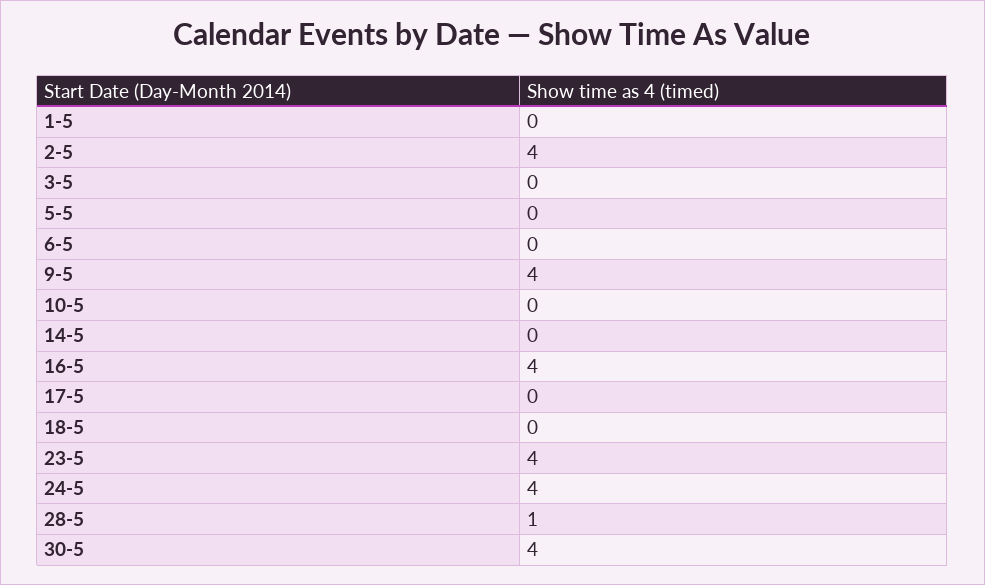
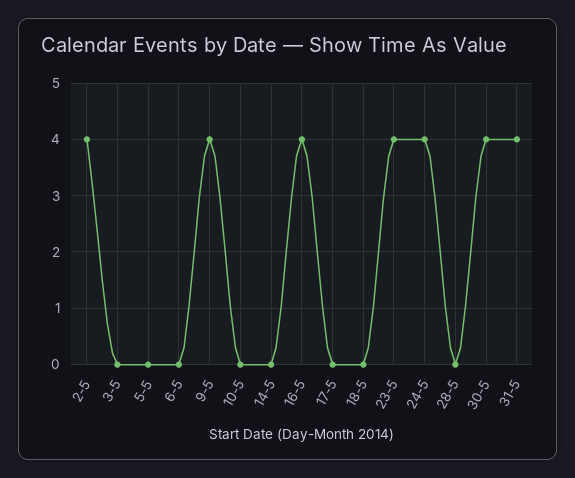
1-5: 0 -> none
28-5: 1 -> 0
31-5: none -> 4

